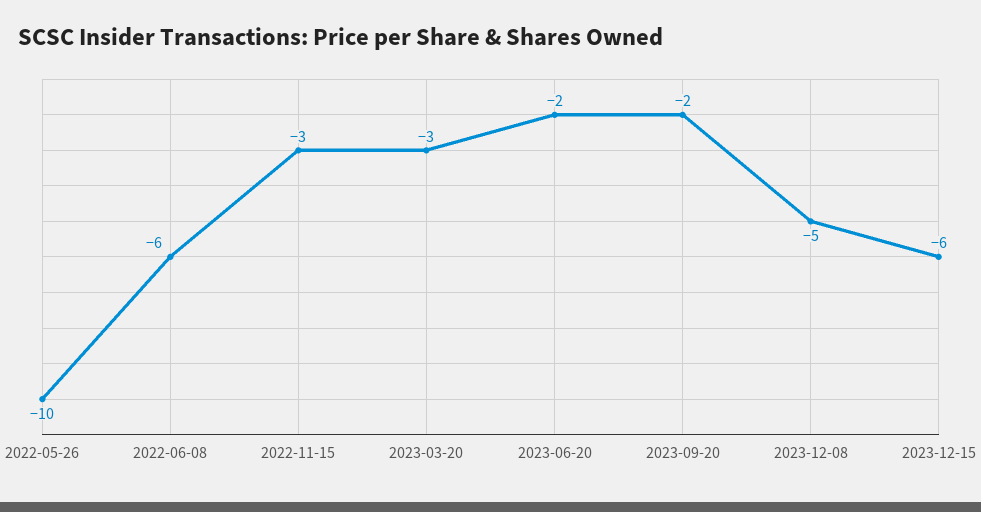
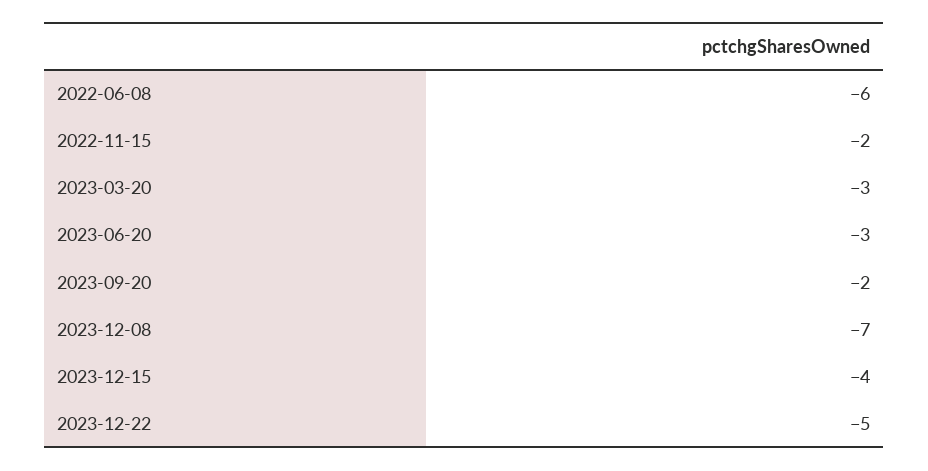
2022-05-26: -10 -> none
2022-11-15: -3 -> -2
2023-06-20: -2 -> -3
2023-12-08: -5 -> -7
2023-12-15: -6 -> -4
2023-12-22: none -> -5

